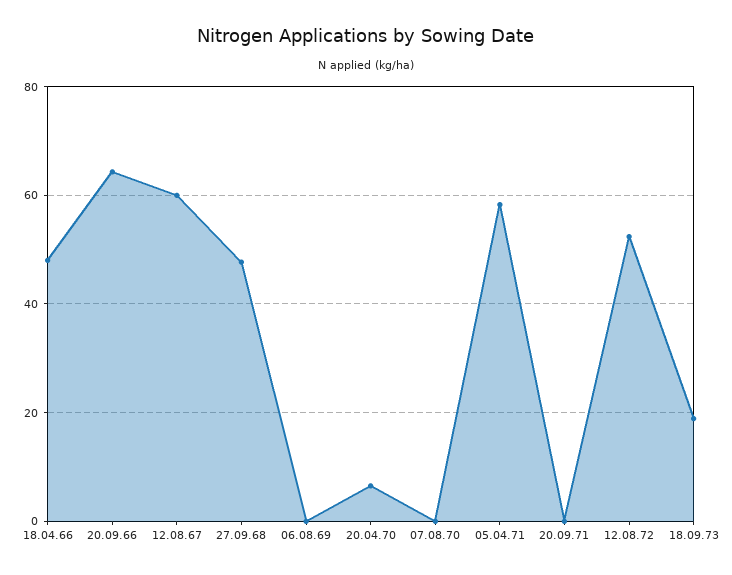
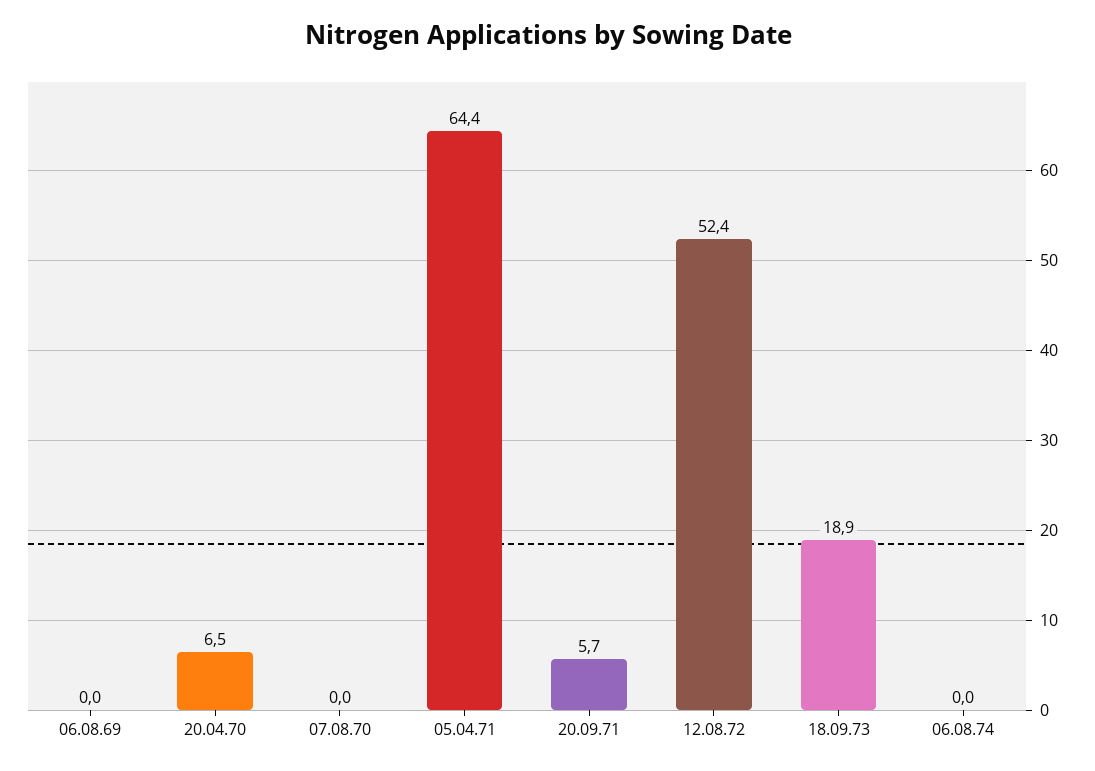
18.04.66: 48 -> none
20.09.66: 64 -> none
12.08.67: 60 -> none
27.09.68: 48 -> none
05.04.71: 58 -> 64.4
20.09.71: 0 -> 5.7
06.08.74: none -> 0

